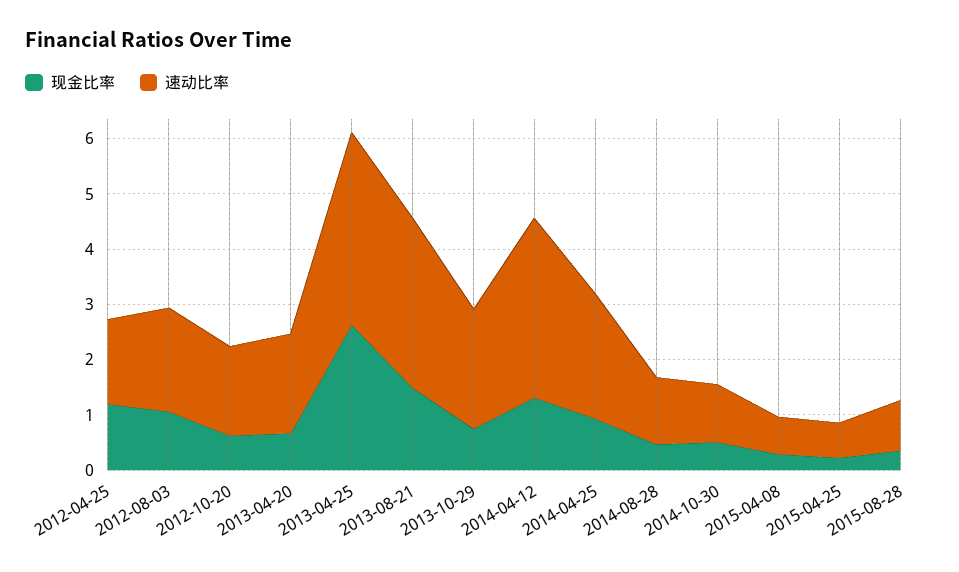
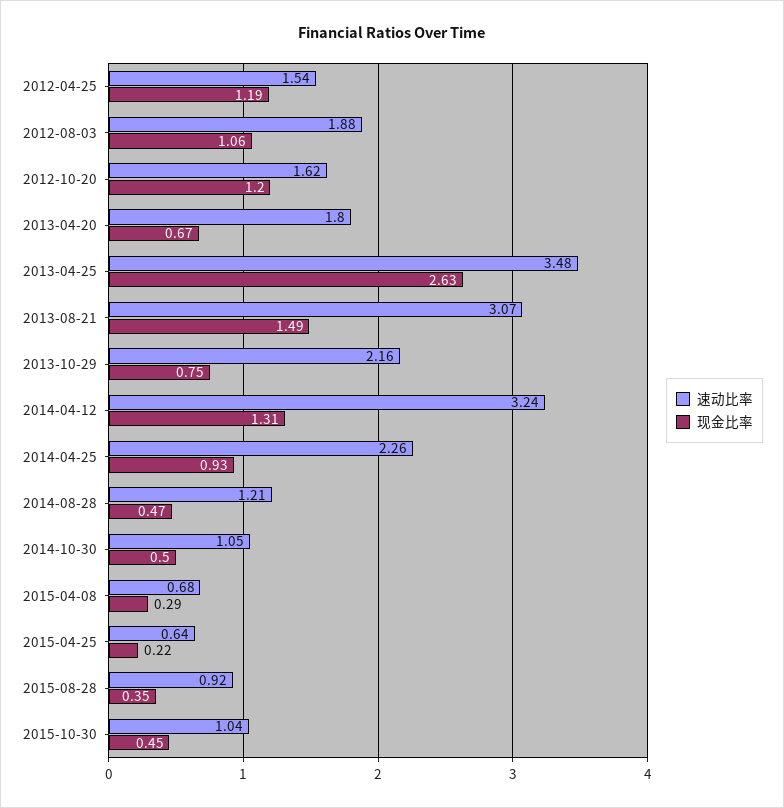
现金比率, 2012-10-20: 0.6 -> 1.2
速动比率, 2015-10-30: none -> 1.04
现金比率, 2015-10-30: none -> 0.45

